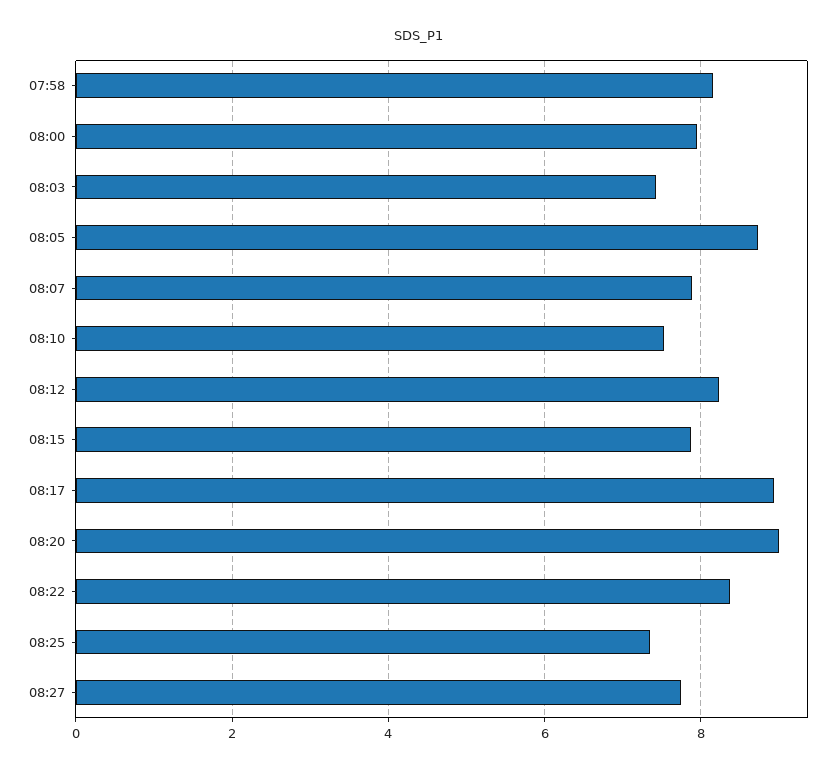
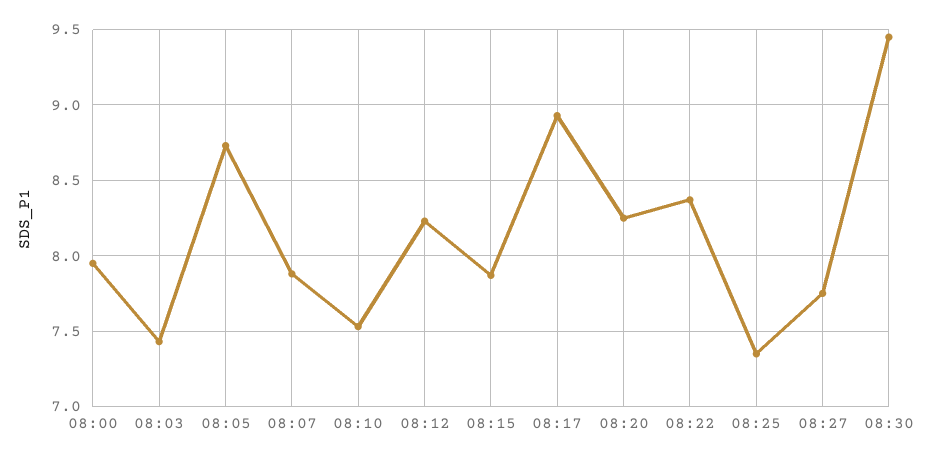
07:58: 8.2 -> none
08:20: 9 -> 8.25
08:30: none -> 9.45

